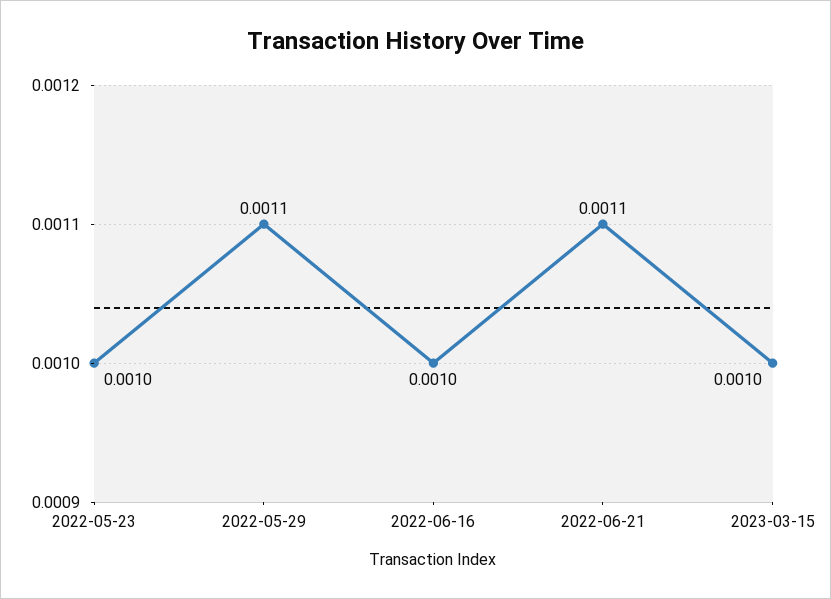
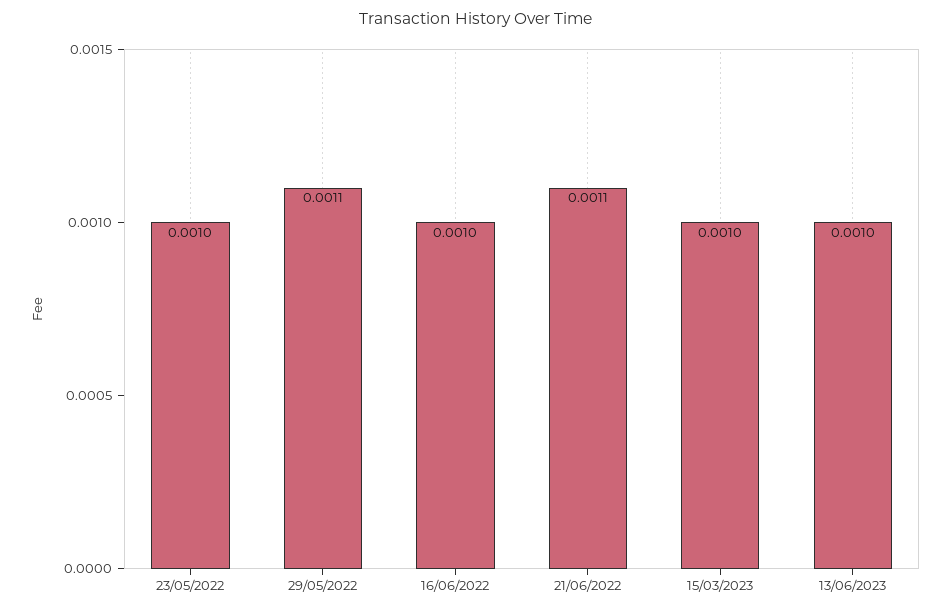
13/06/2023: none -> 0.001

